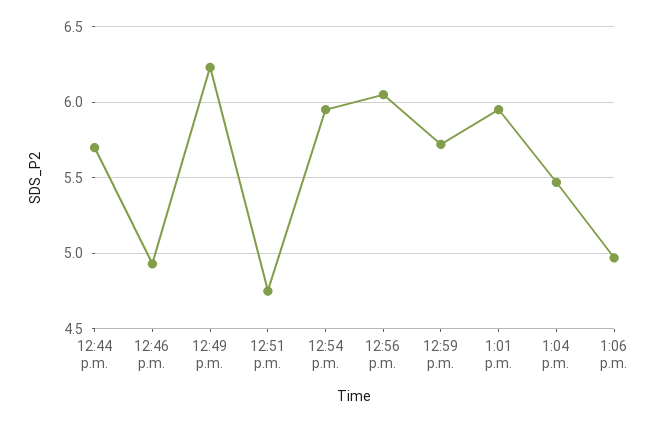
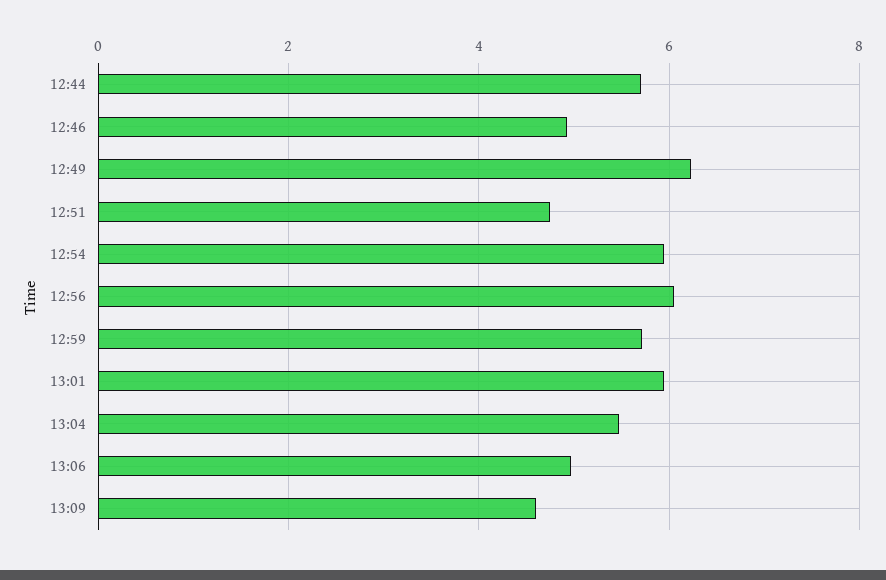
13:09: none -> 4.6

